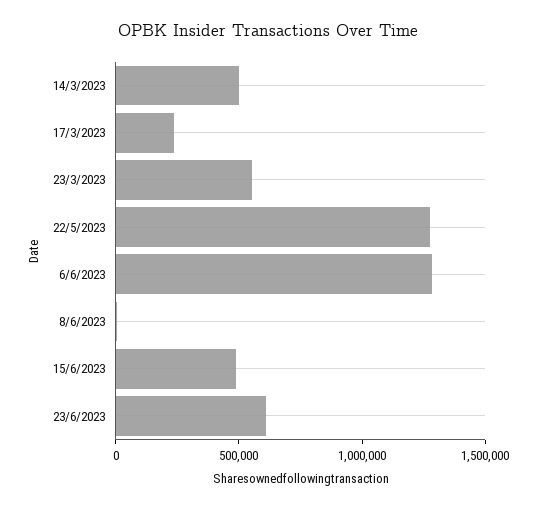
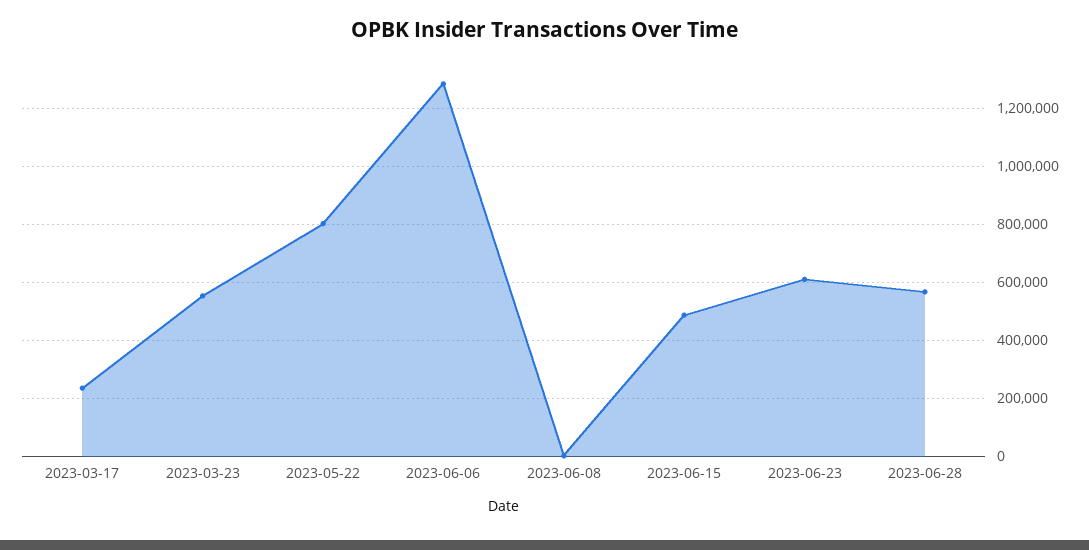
14/3/2023: 500000 -> none
22/5/2023: 1300000 -> 800000
2023-06-28: none -> 575000

